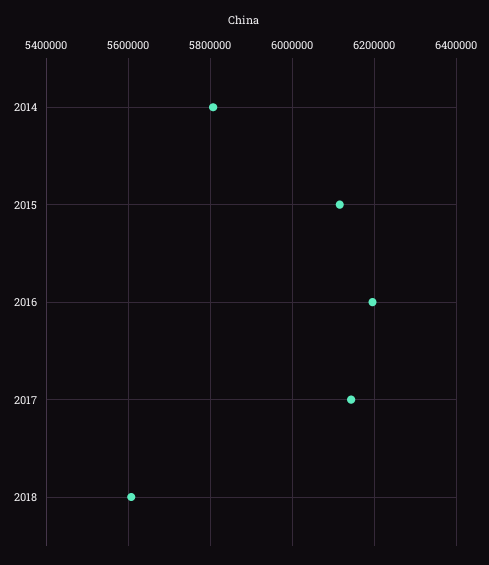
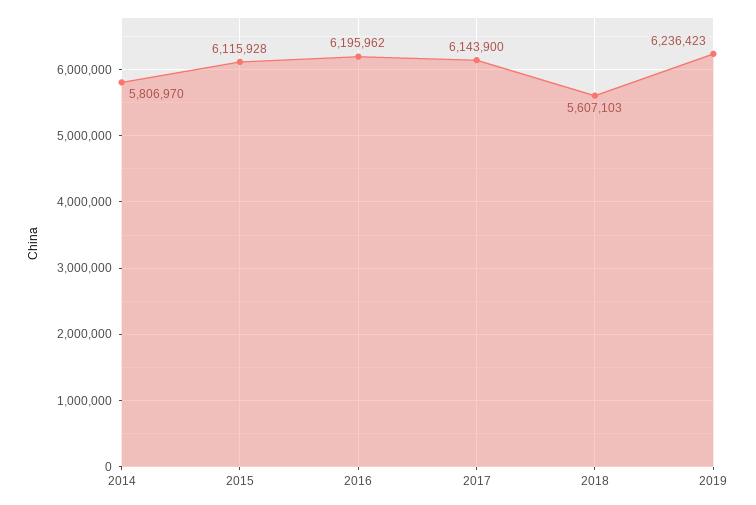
2019: none -> 6236423

